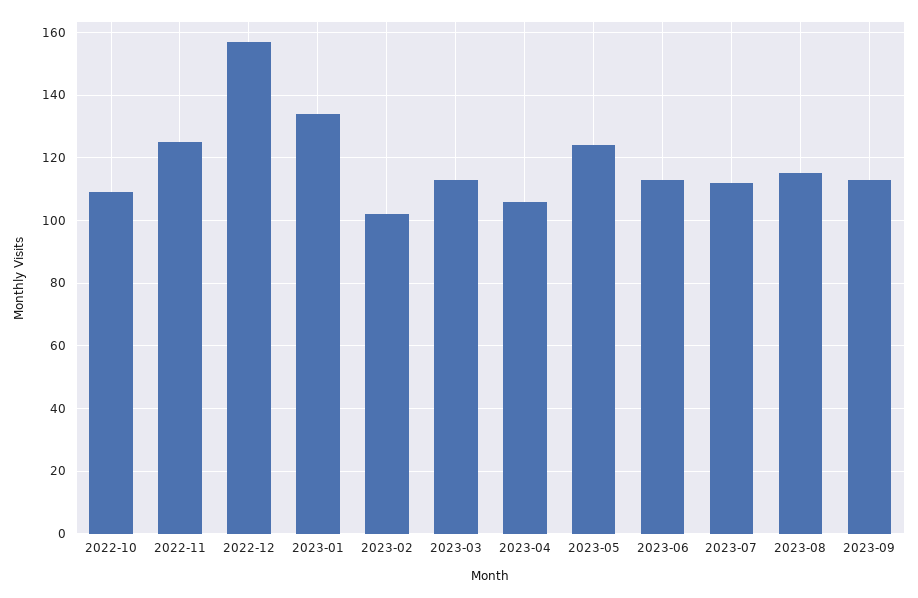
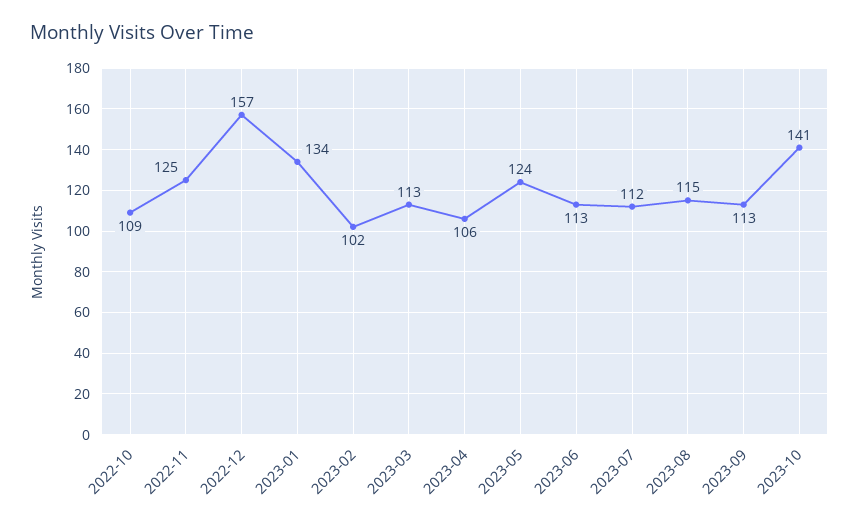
2023-10: none -> 141

